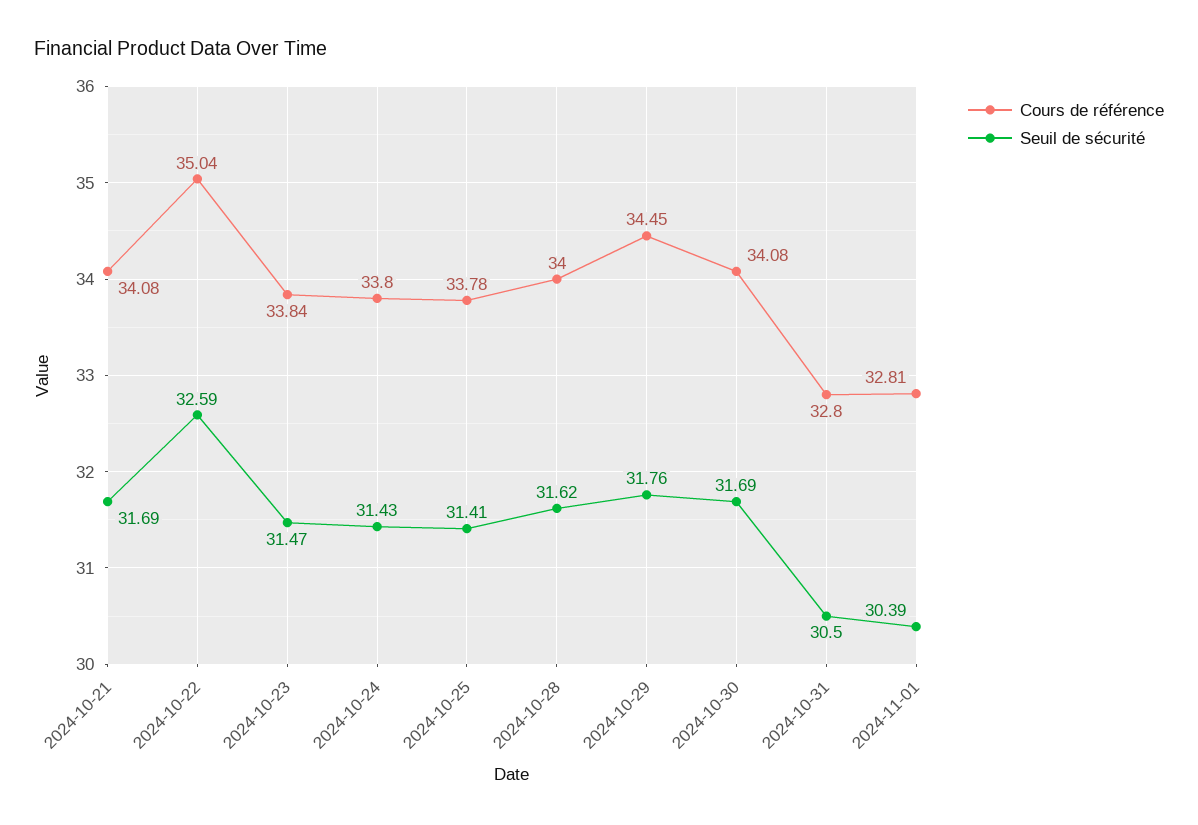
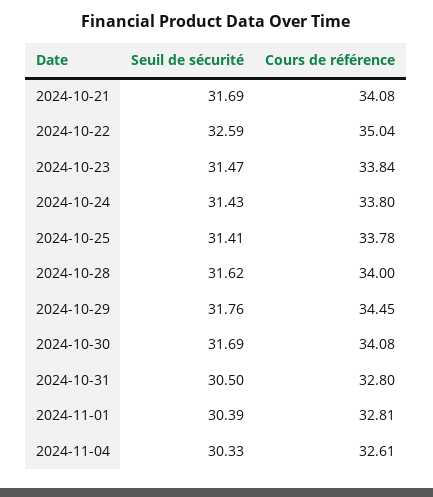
Seuil de sécurité, 2024-11-04: none -> 30.33
Cours de référence, 2024-11-04: none -> 32.61

